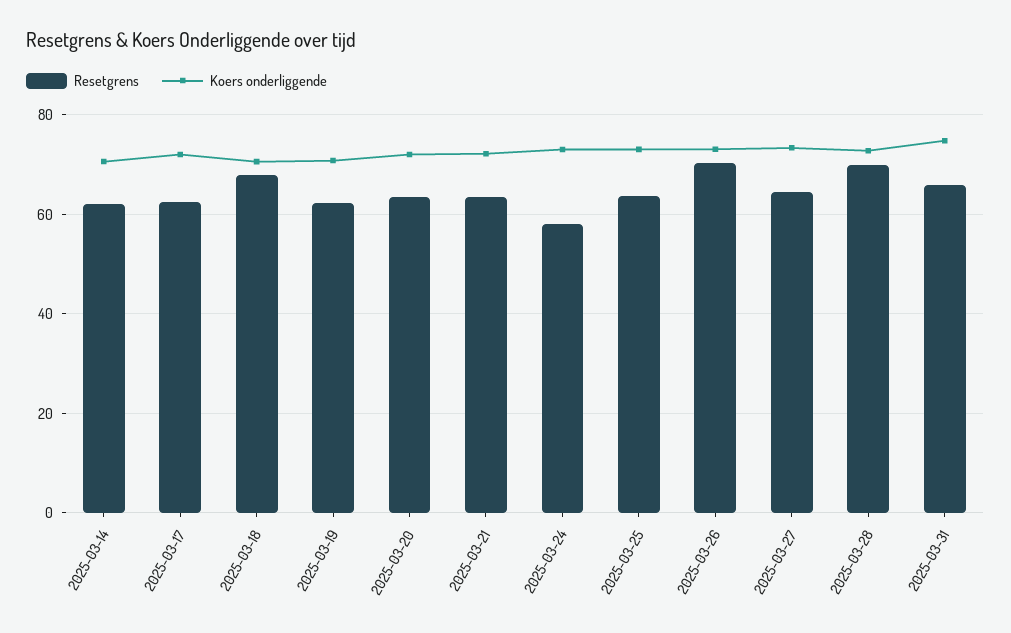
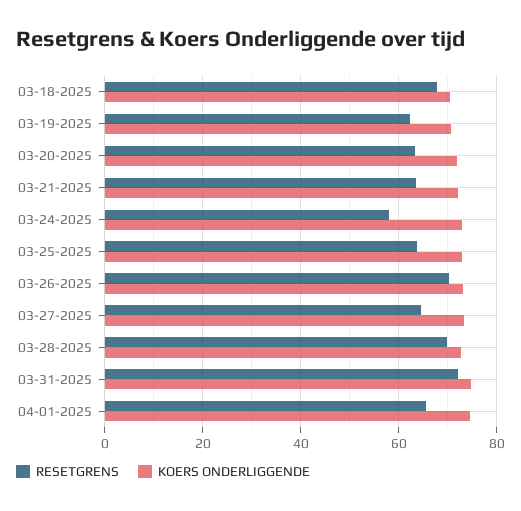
Resetgrens, 2025-03-14: 62 -> none
Koers onderliggende, 2025-03-14: 70 -> none
Resetgrens, 2025-03-17: 62 -> none
Koers onderliggende, 2025-03-17: 72 -> none
Resetgrens, 2025-03-31: 66 -> 72
Resetgrens, 04-01-2025: none -> 66
Koers onderliggende, 04-01-2025: none -> 74

